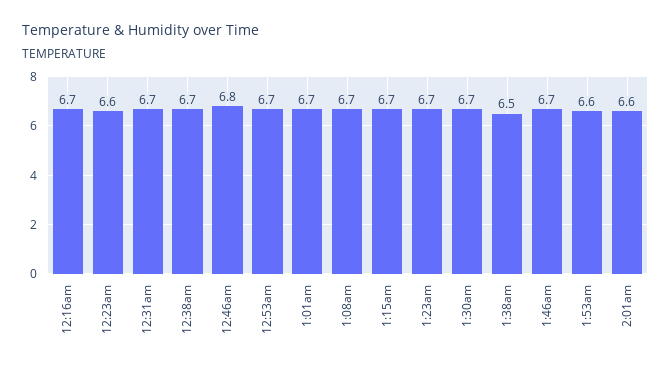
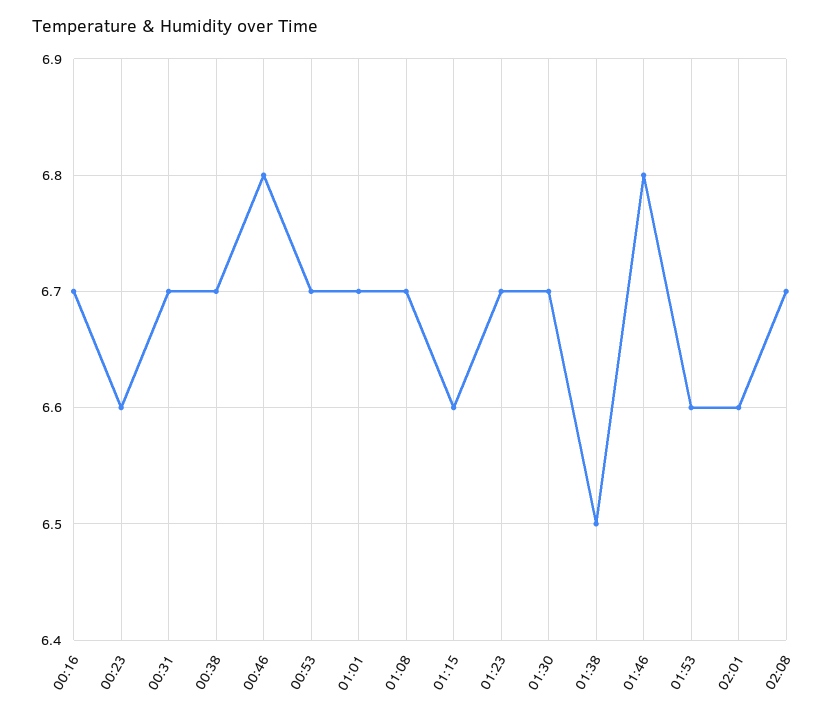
1:15am: 6.7 -> 6.6
1:46am: 6.7 -> 6.8
02:08: none -> 6.7

